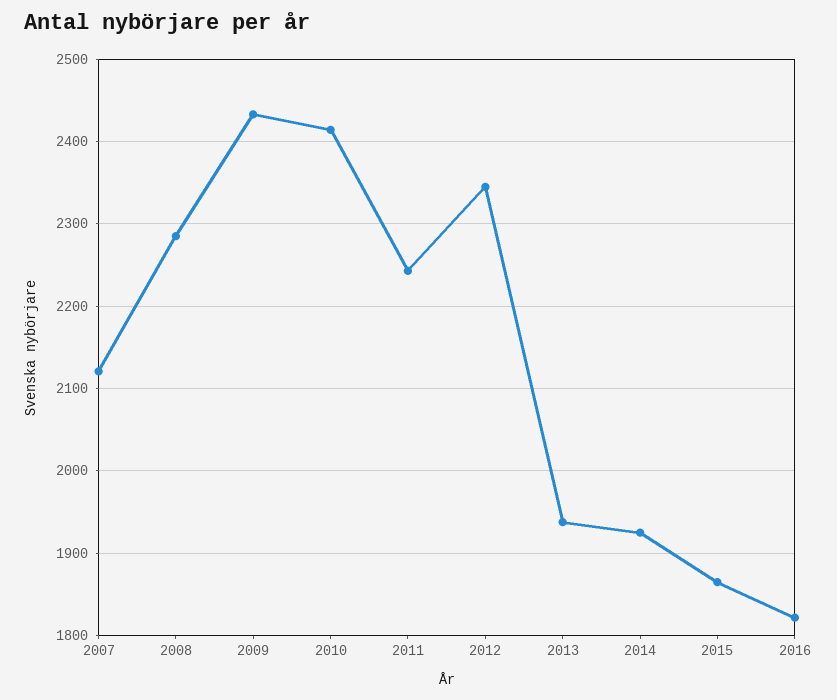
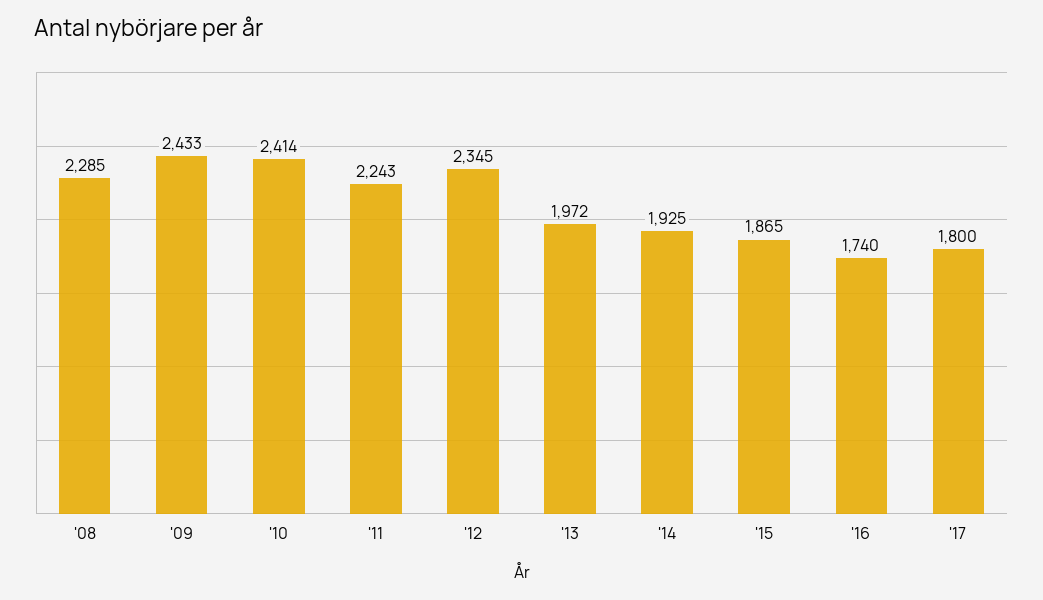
2007: 2120 -> none
2013: 1940 -> 1972
2016: 1820 -> 1740
'17: none -> 1800

